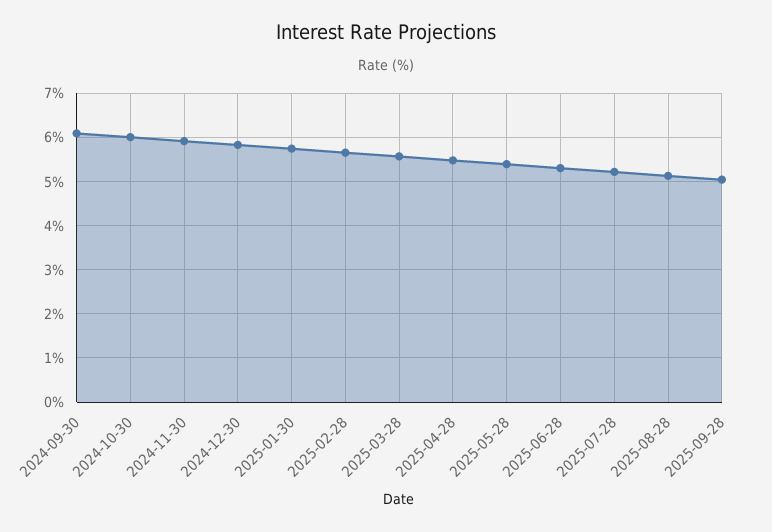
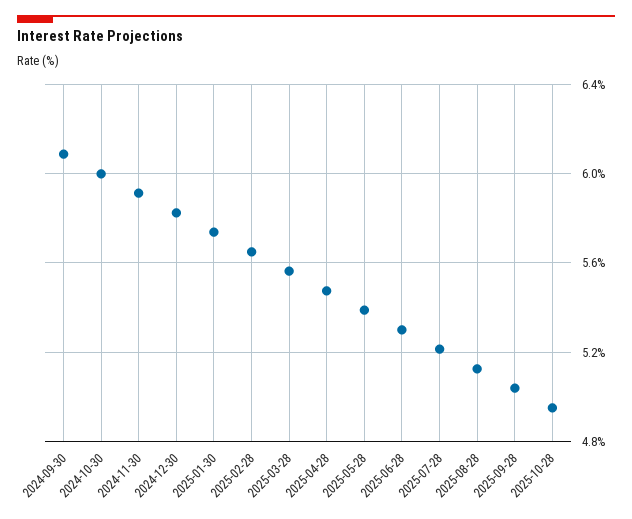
2025-10-28: none -> 4.95

